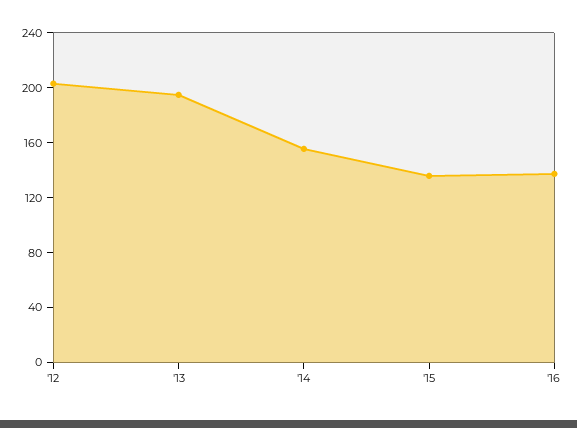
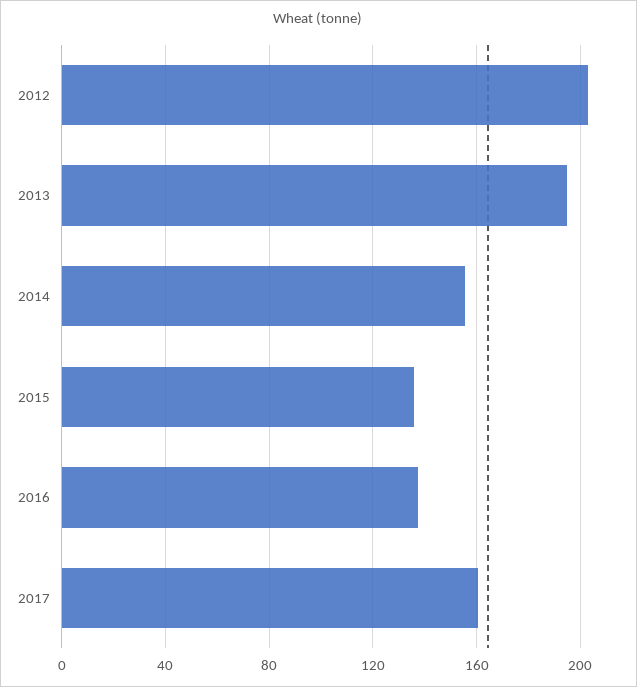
2017: none -> 160

